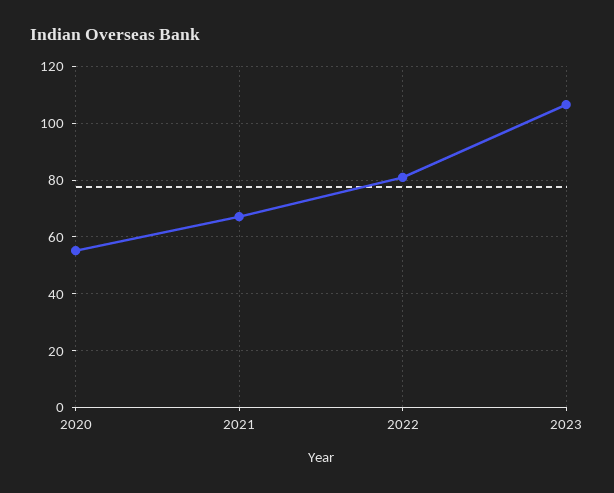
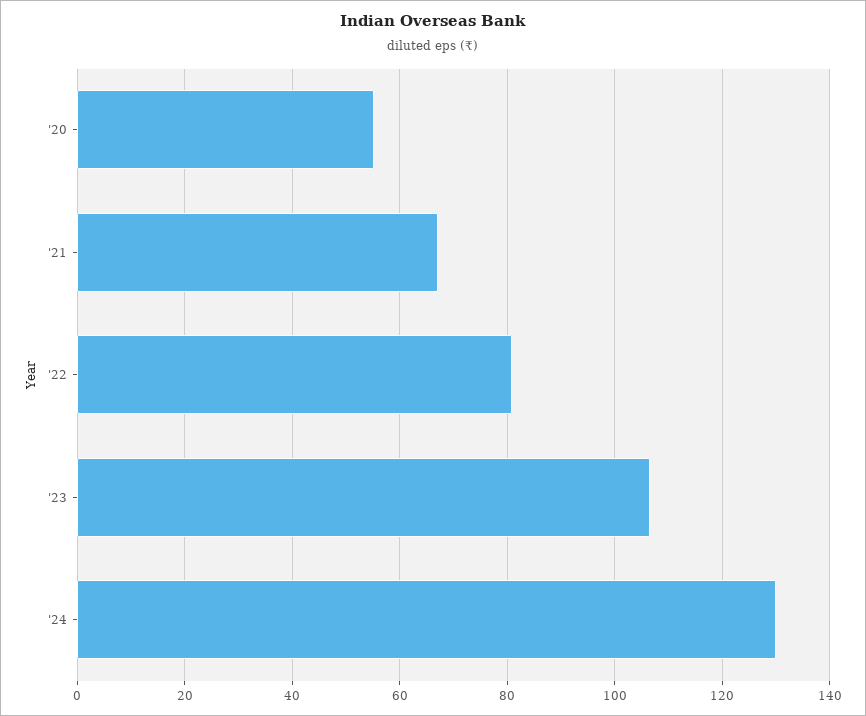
'24: none -> 130

